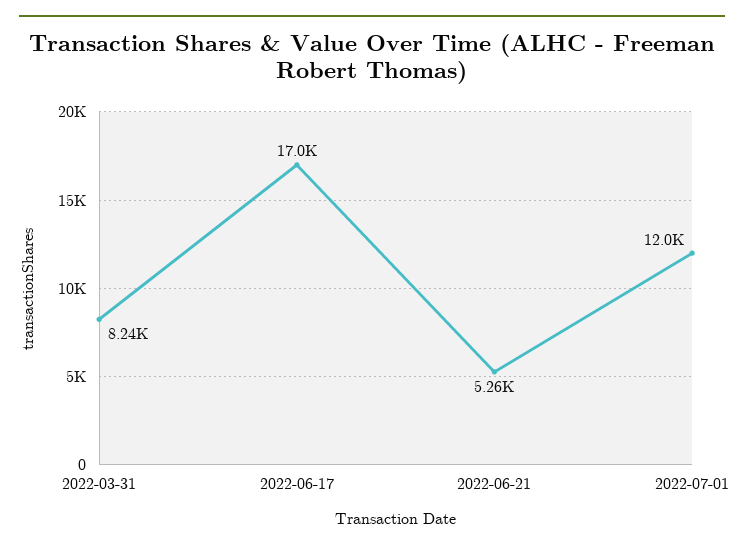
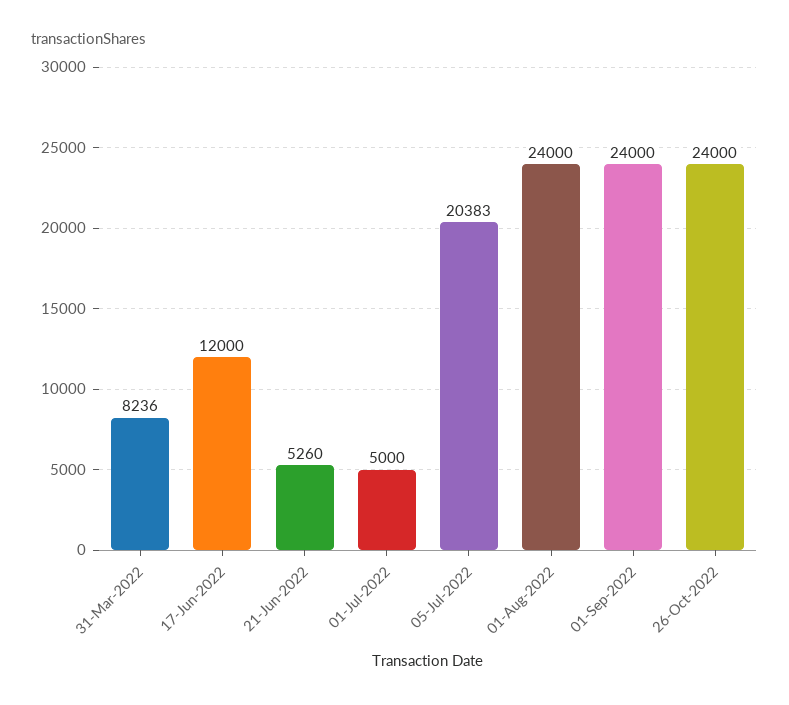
2022-06-17: 17000 -> 12000
2022-07-01: 12000 -> 5000
05-Jul-2022: none -> 20383
01-Aug-2022: none -> 24000
01-Sep-2022: none -> 24000
26-Oct-2022: none -> 24000

